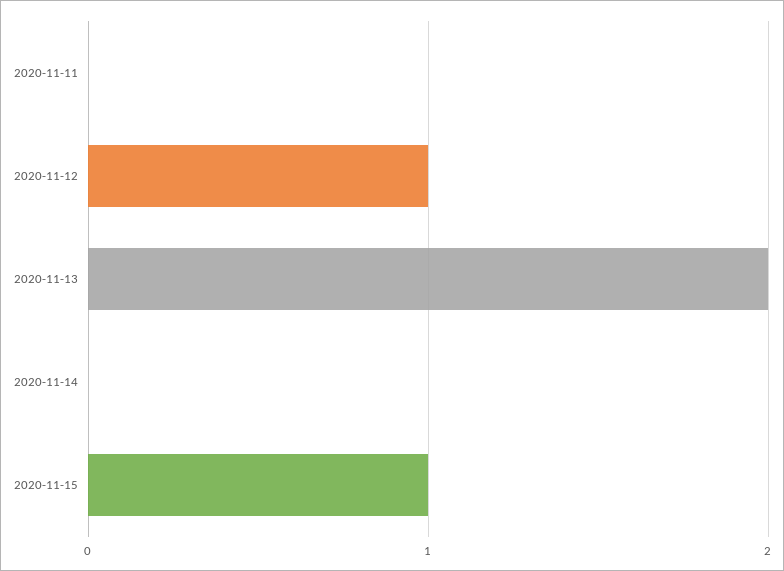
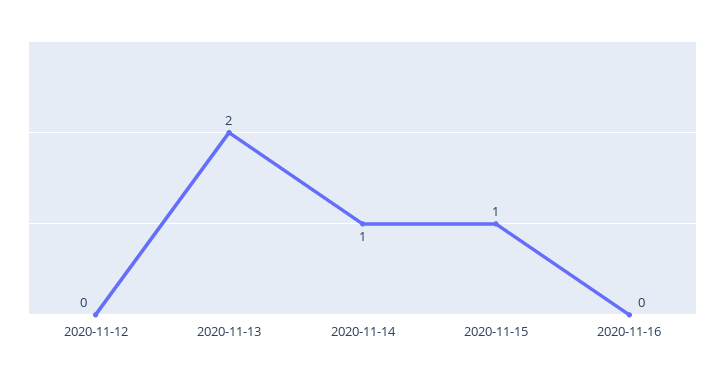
2020-11-11: 0 -> none
2020-11-12: 1 -> 0
2020-11-14: 0 -> 1
2020-11-16: none -> 0

